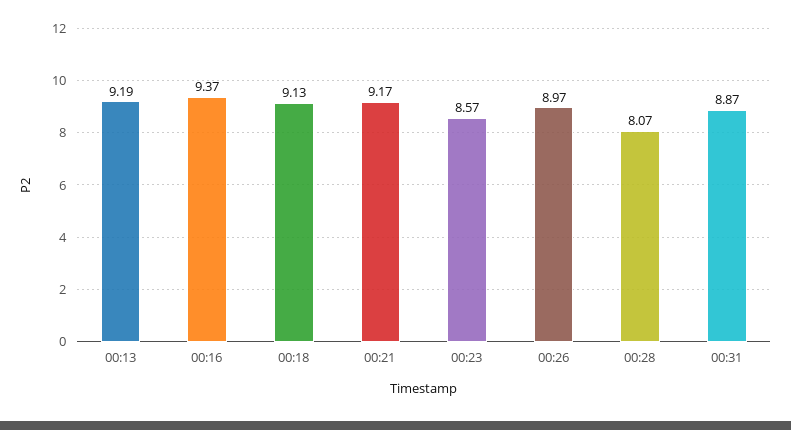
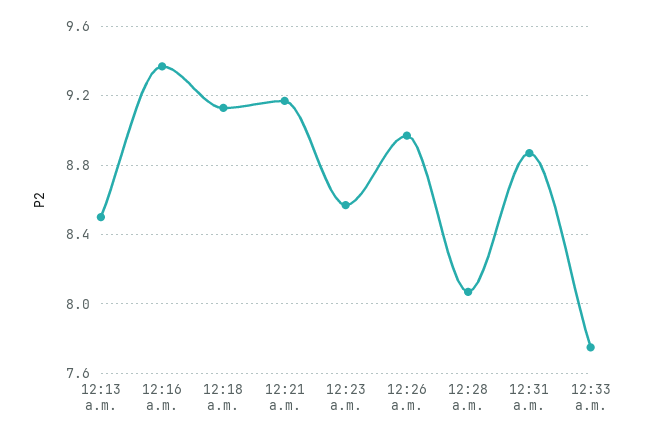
00:13: 9.19 -> 8.5
12:33 a.m.: none -> 7.75

